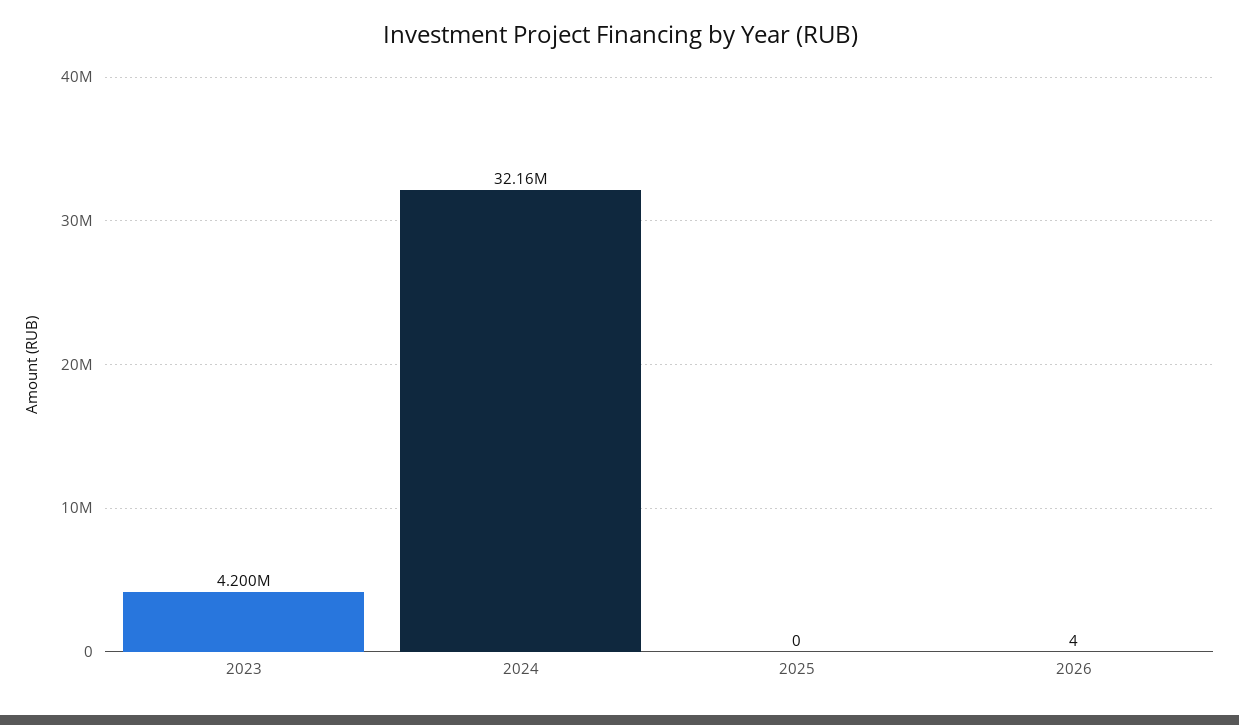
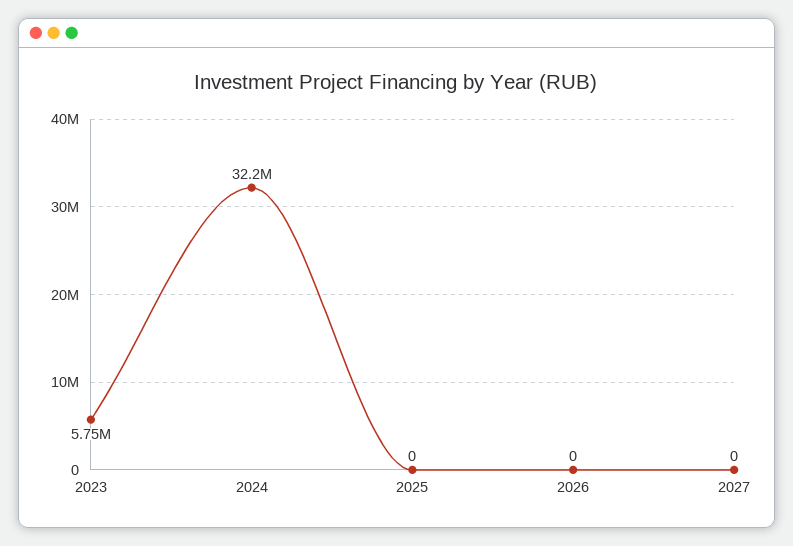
2023: 4200000 -> 5750000
2026: 4 -> 0
2027: none -> 0

